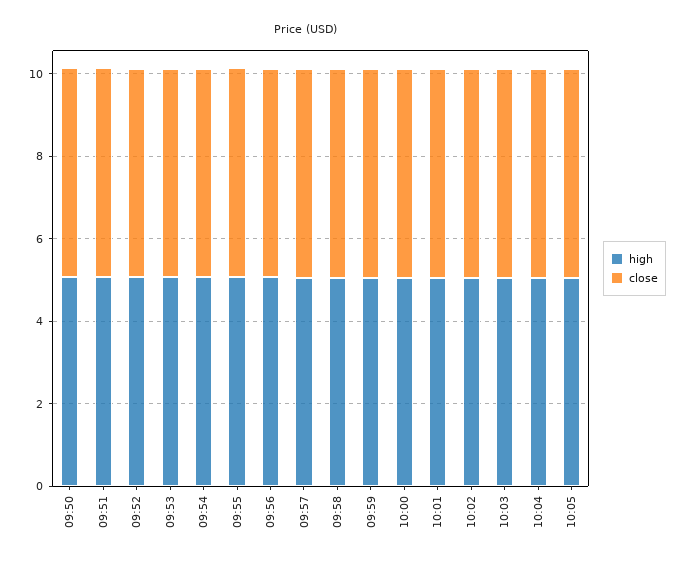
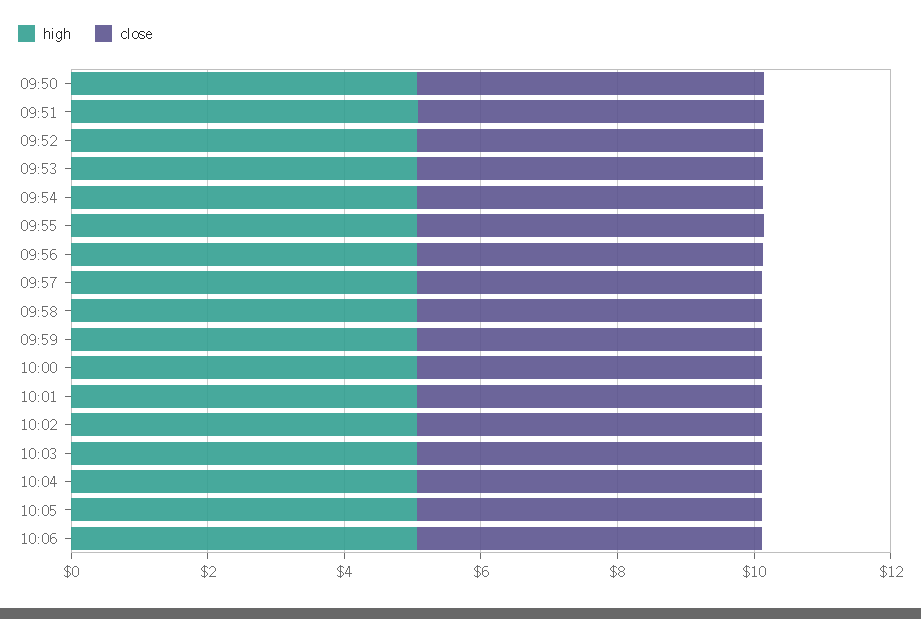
high, 10:06: none -> 5
close, 10:06: none -> 5

